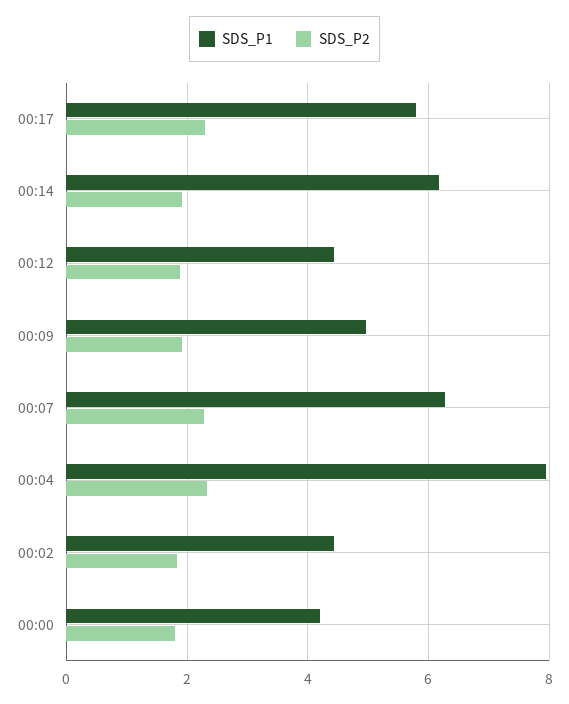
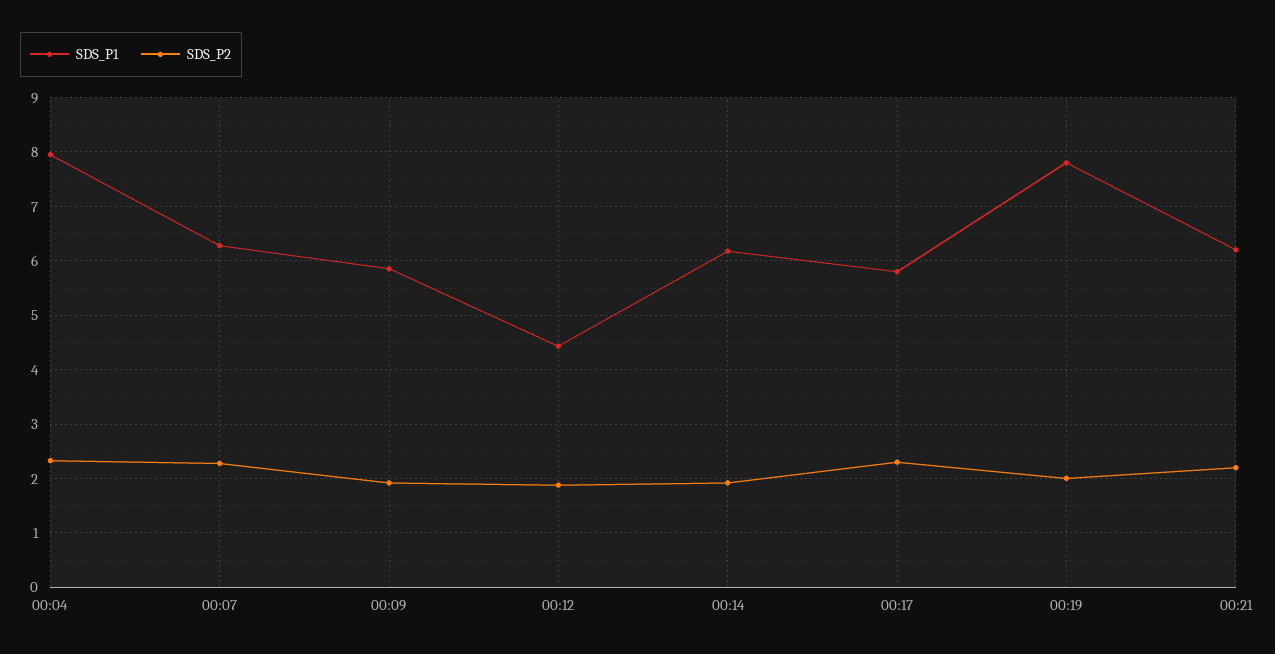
SDS_P1, 00:09: 5 -> 5.8
SDS_P1, 00:02: 4.4 -> none
SDS_P2, 00:02: 1.8 -> none
SDS_P1, 00:00: 4.2 -> none
SDS_P2, 00:00: 1.8 -> none
SDS_P1, 00:19: none -> 7.8
SDS_P2, 00:19: none -> 2
SDS_P1, 00:21: none -> 6.2
SDS_P2, 00:21: none -> 2.2

